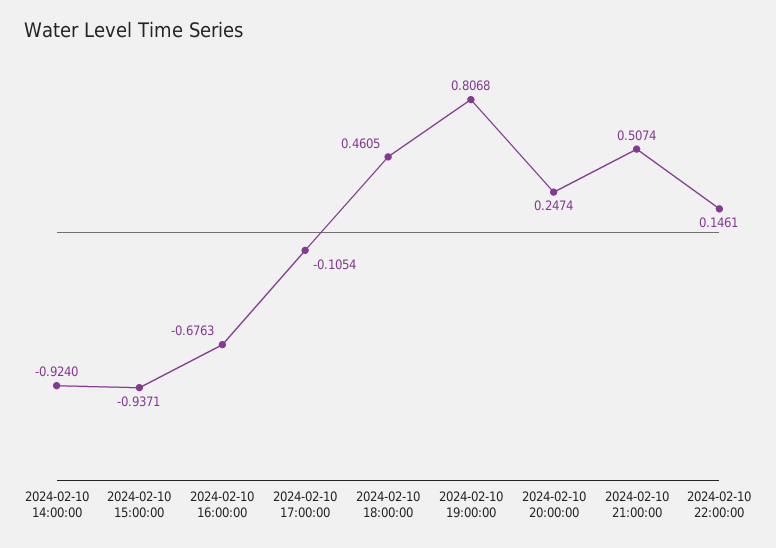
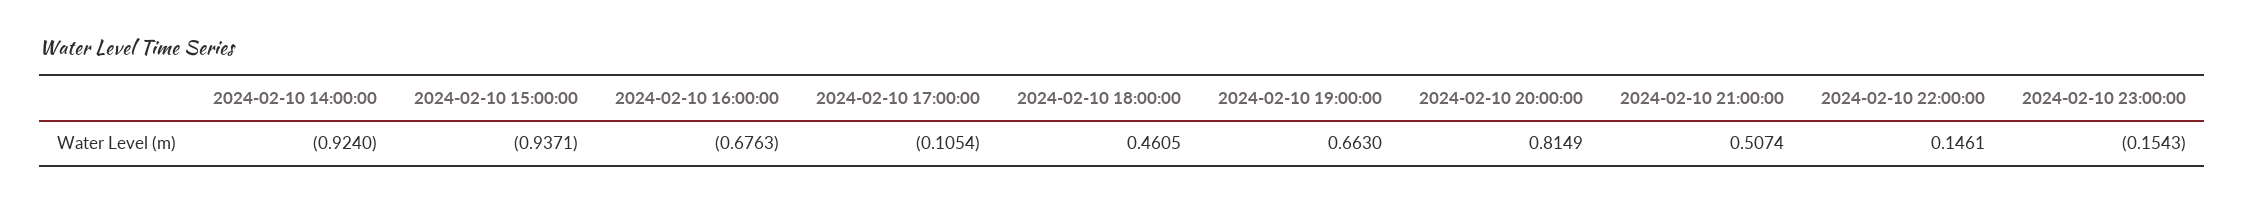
2024-02-10 19:00:00: 0.8068 -> 0.663
2024-02-10 20:00:00: 0.2474 -> 0.8149
2024-02-10 23:00:00: none -> -0.1543

